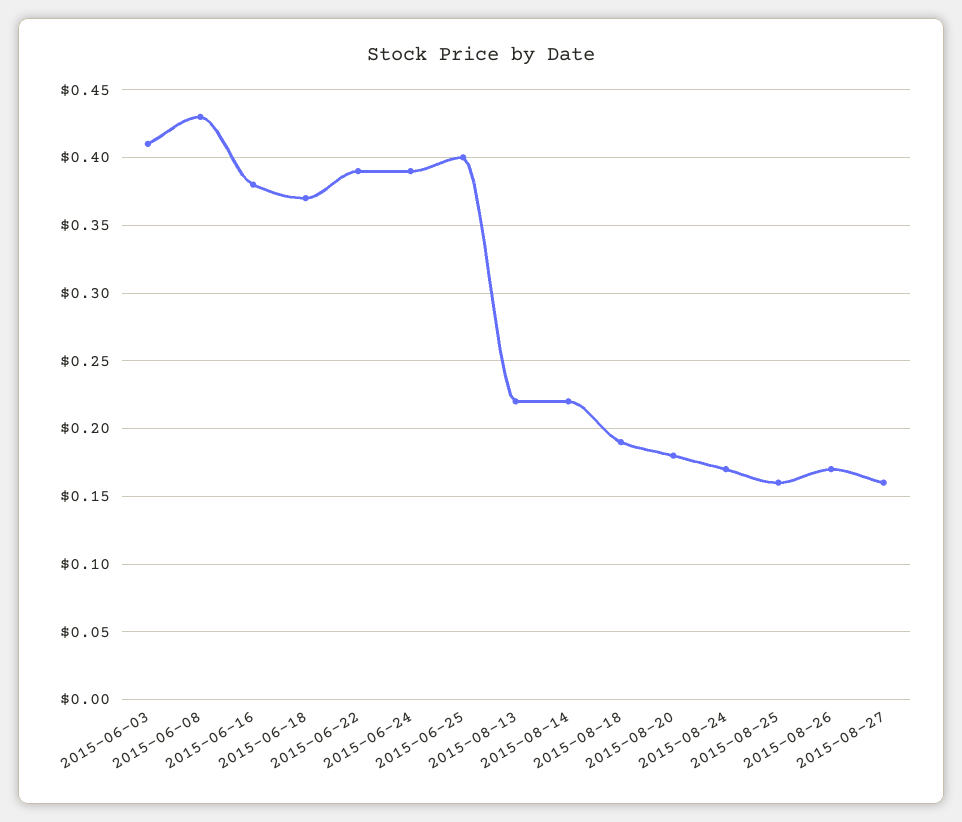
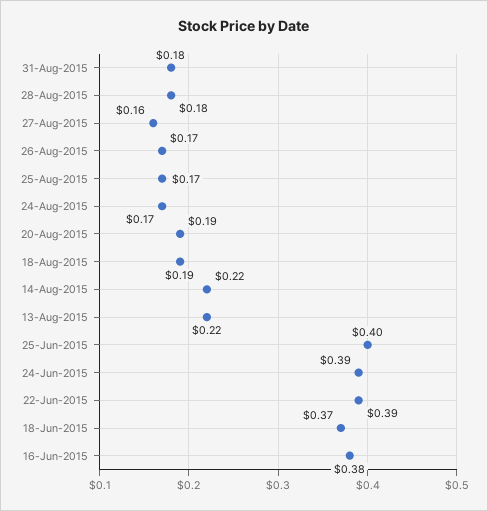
2015-06-03: 0.41 -> none
2015-06-08: 0.43 -> none
2015-08-20: 0.18 -> 0.19
2015-08-25: 0.16 -> 0.17
31-Aug-2015: none -> 0.18
28-Aug-2015: none -> 0.18

